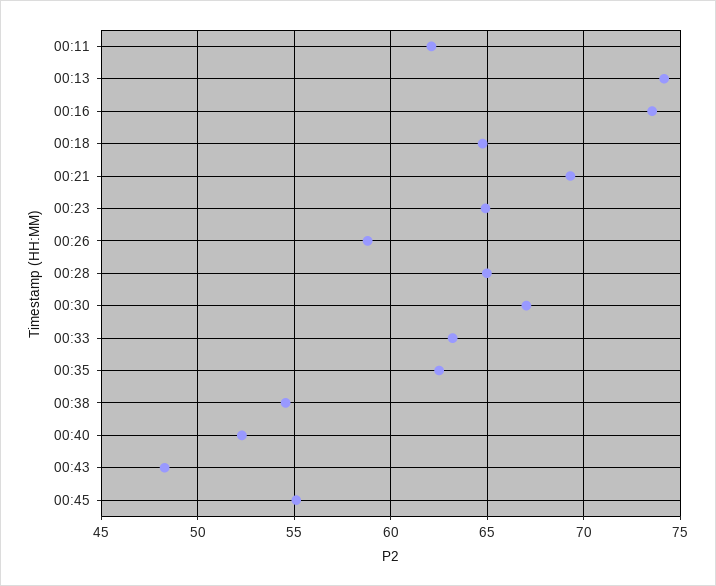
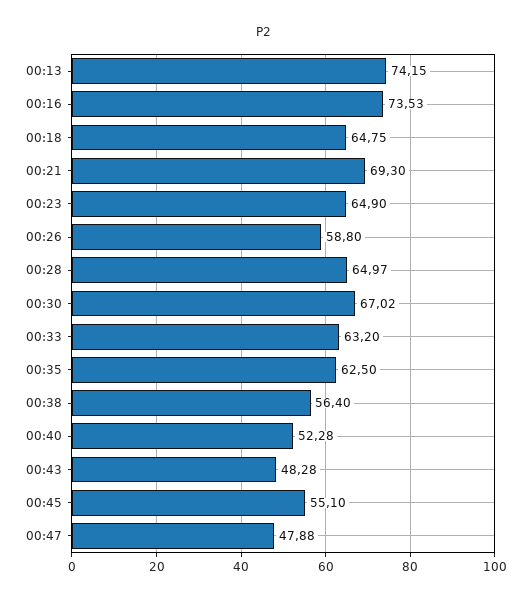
00:11: 62 -> none
00:38: 54.5 -> 56.4
00:47: none -> 47.88

